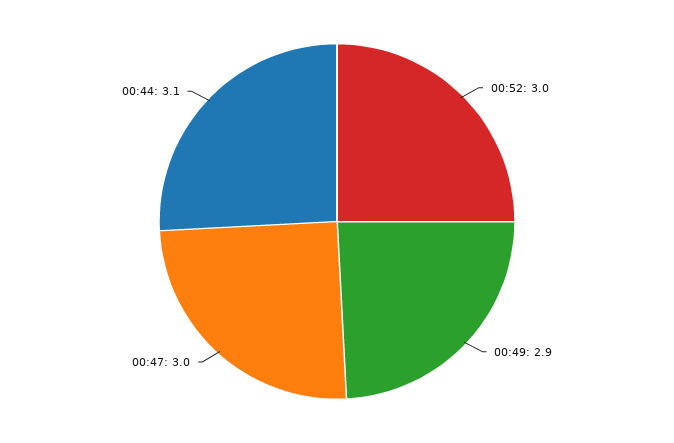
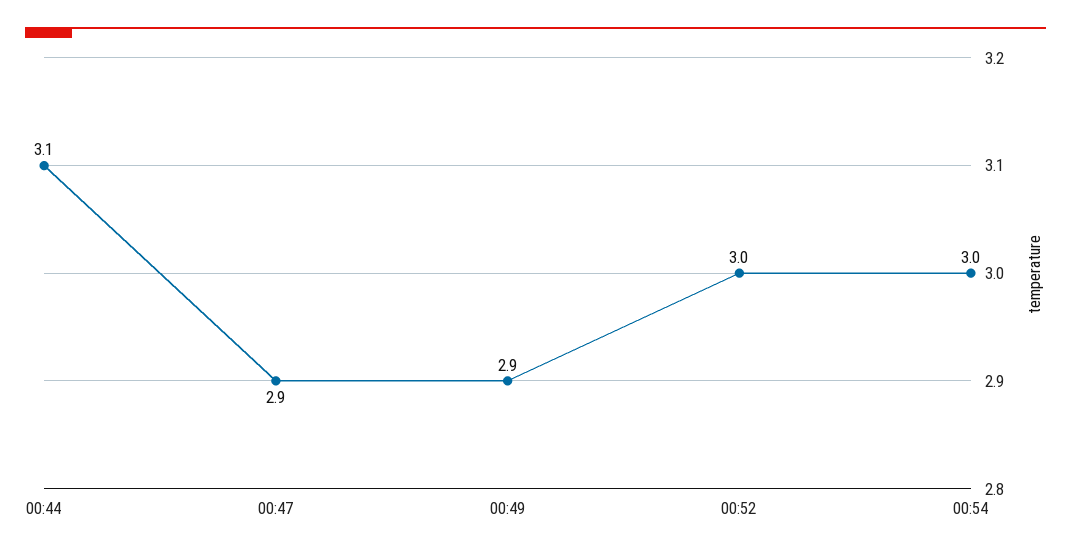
00:47: 3 -> 2.9
00:54: none -> 3

